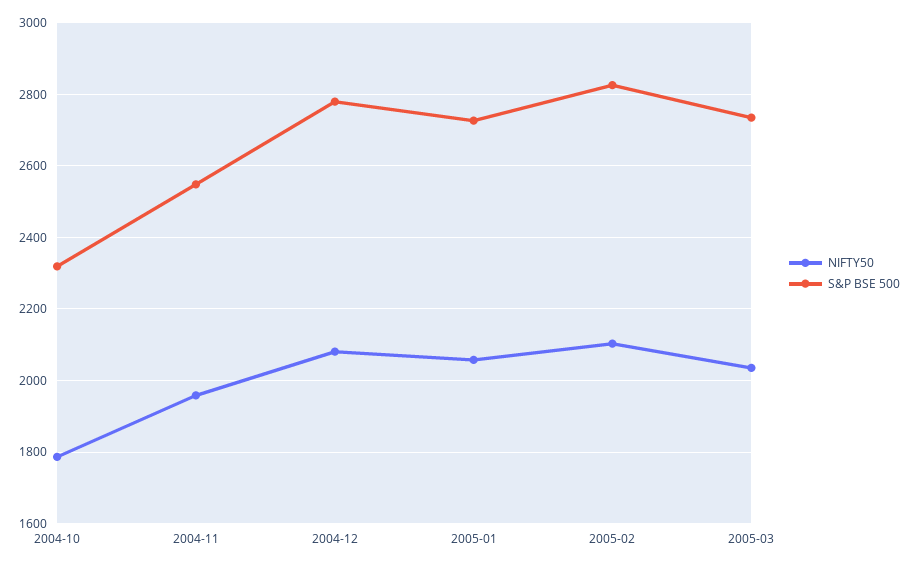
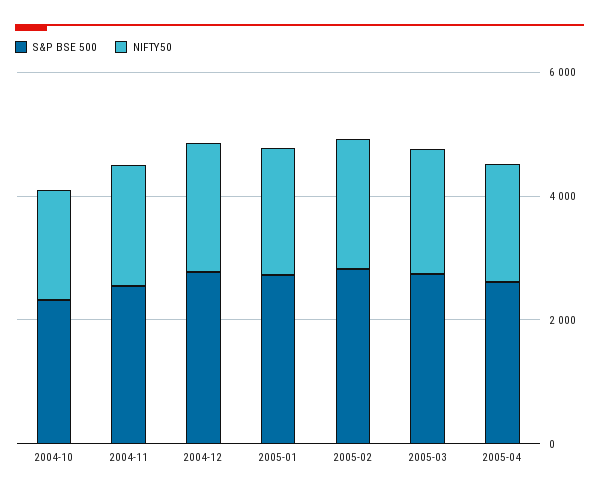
S&P BSE 500, 2005-04: none -> 2500
NIFTY50, 2005-04: none -> 2000

